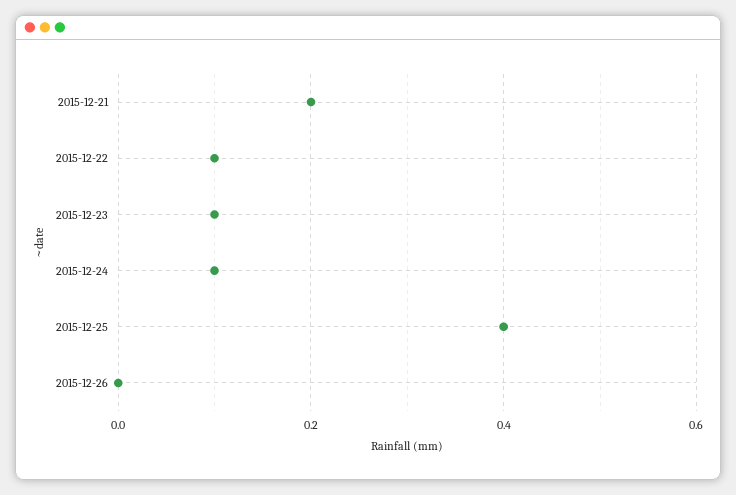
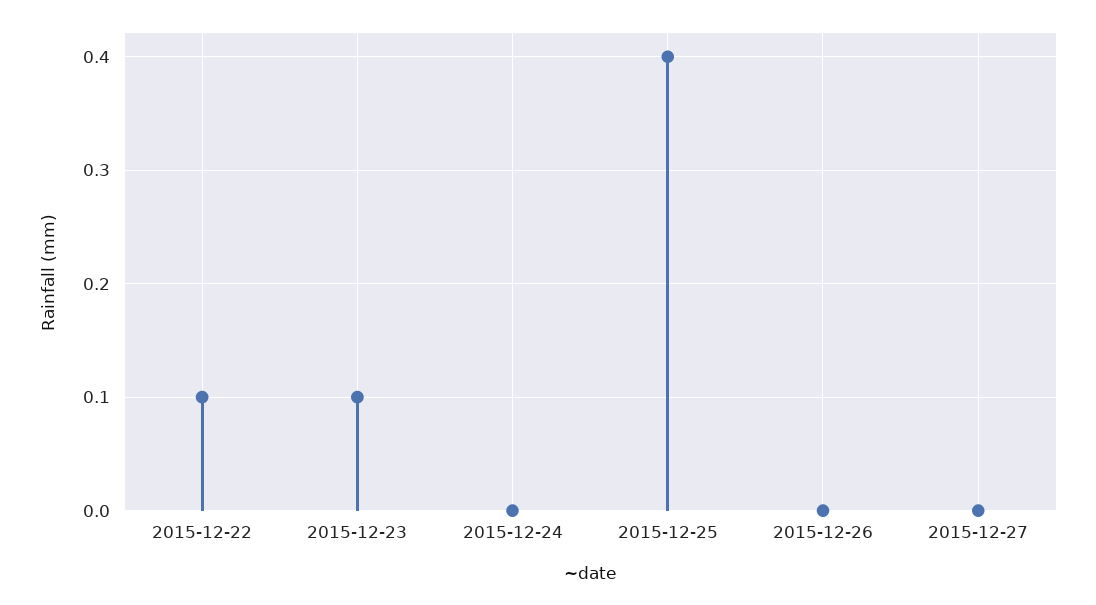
2015-12-21: 0.2 -> none
2015-12-24: 0.1 -> 0
2015-12-27: none -> 0

